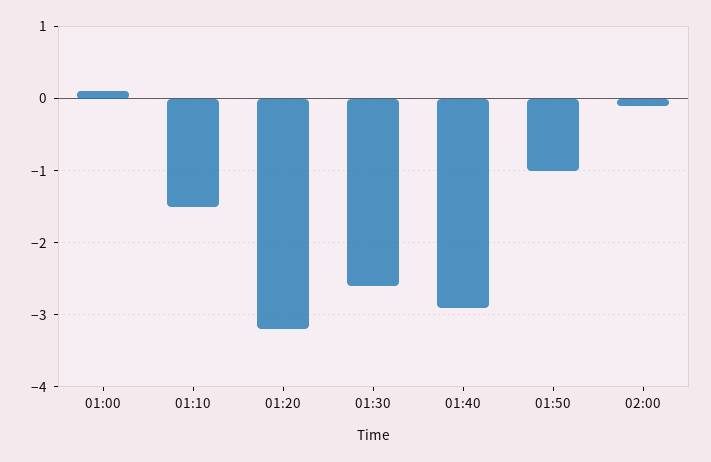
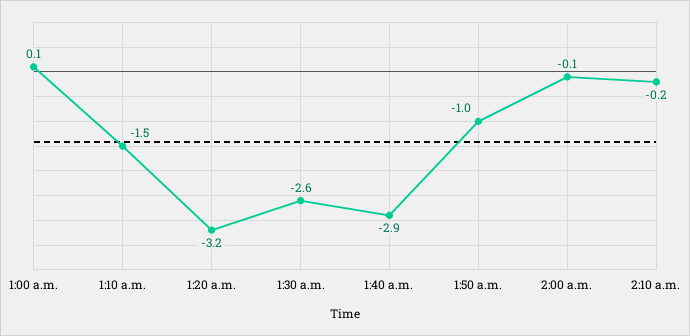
2:10 a.m.: none -> -0.2

